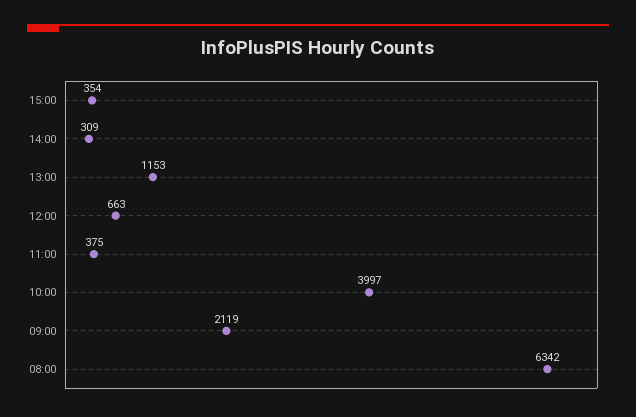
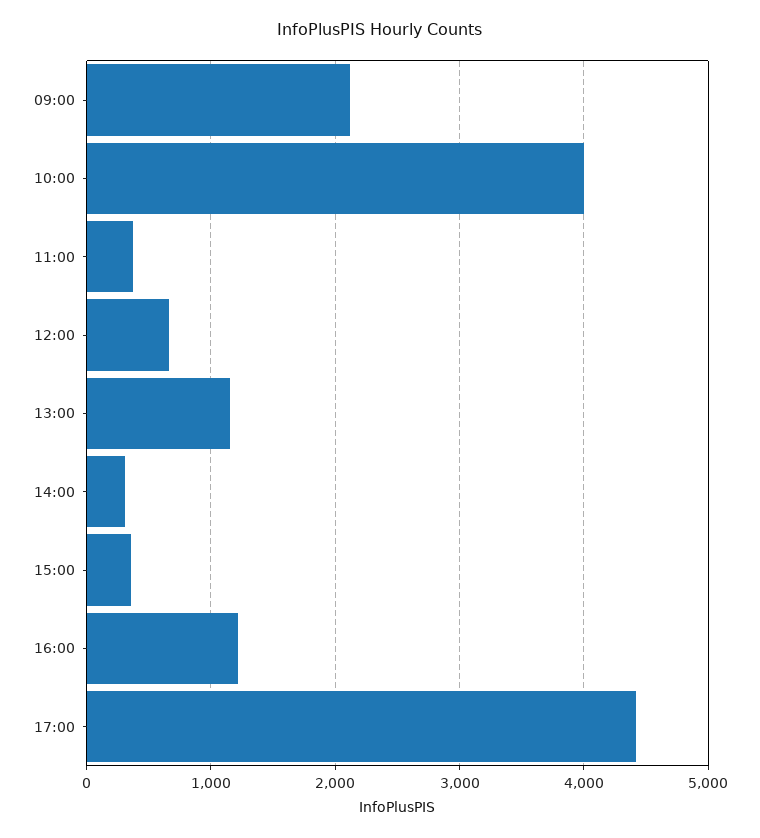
08:00: 6342 -> none
16:00: none -> 1200
17:00: none -> 4400

